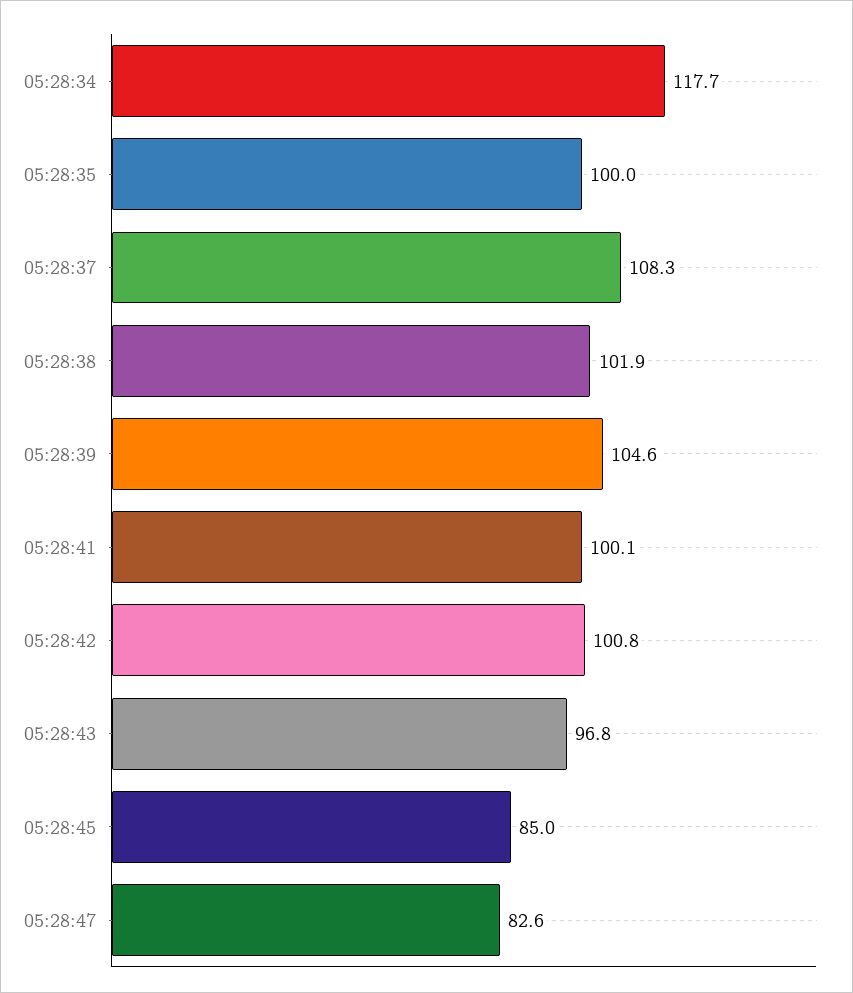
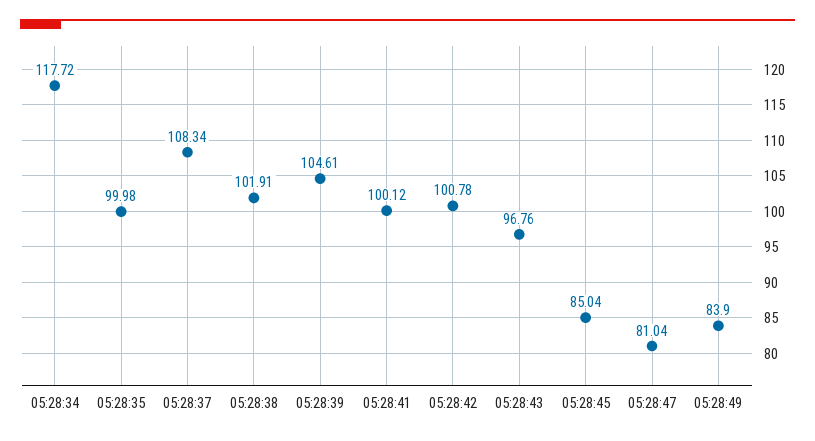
05:28:47: 82.6 -> 81.04
05:28:49: none -> 83.9

